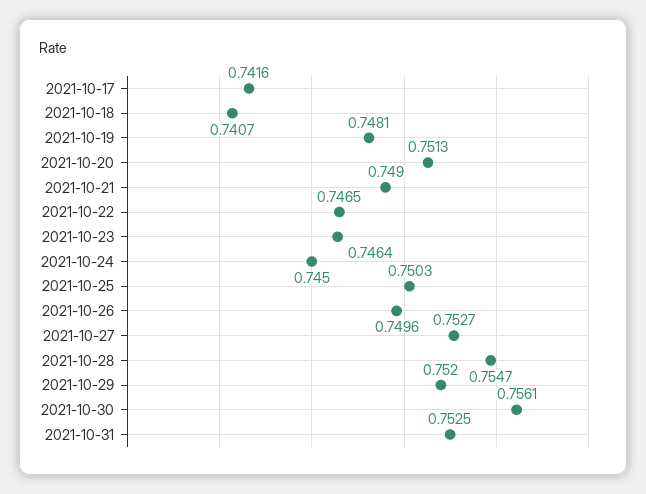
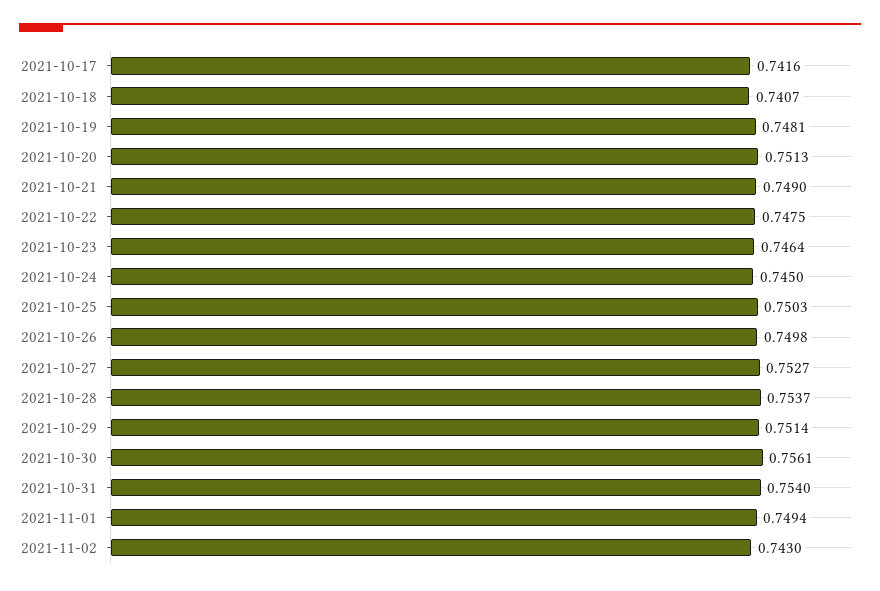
2021-10-22: 0.7465 -> 0.7475
2021-10-26: 0.7496 -> 0.7498
2021-10-28: 0.7547 -> 0.7537
2021-10-29: 0.752 -> 0.7514
2021-10-31: 0.7525 -> 0.754
2021-11-01: none -> 0.7494
2021-11-02: none -> 0.743

